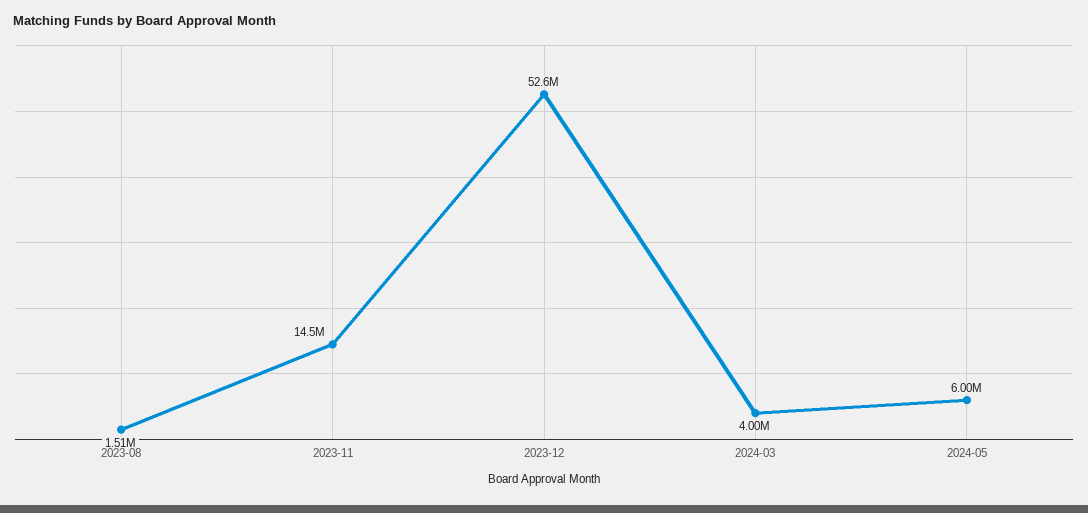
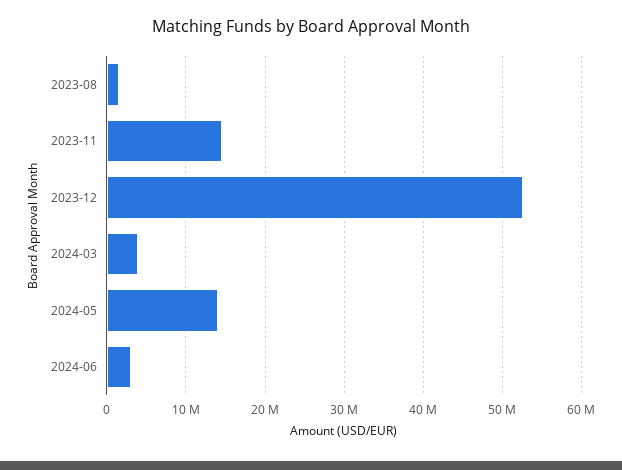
2024-05: 6000000 -> 14000000
2024-06: none -> 3000000

